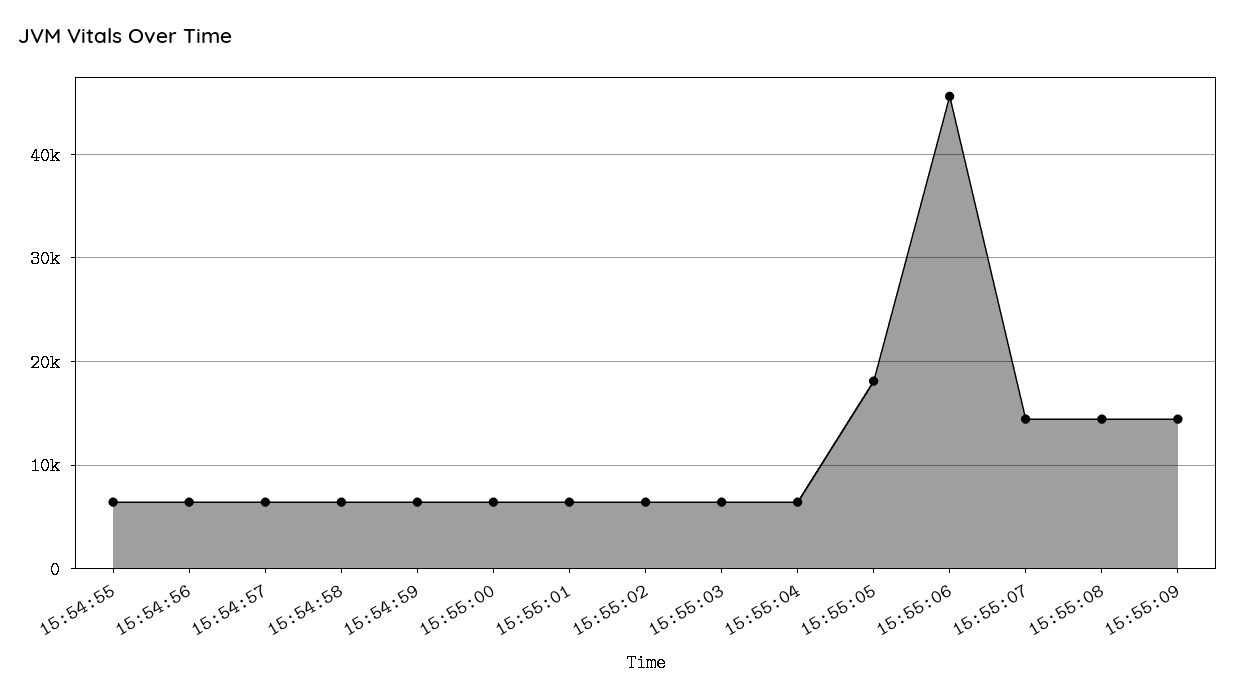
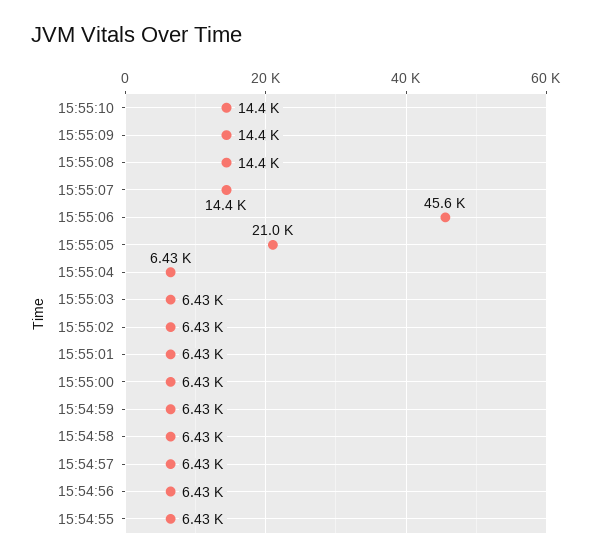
15:55:05: 18000 -> 21000
15:55:10: none -> 14400

